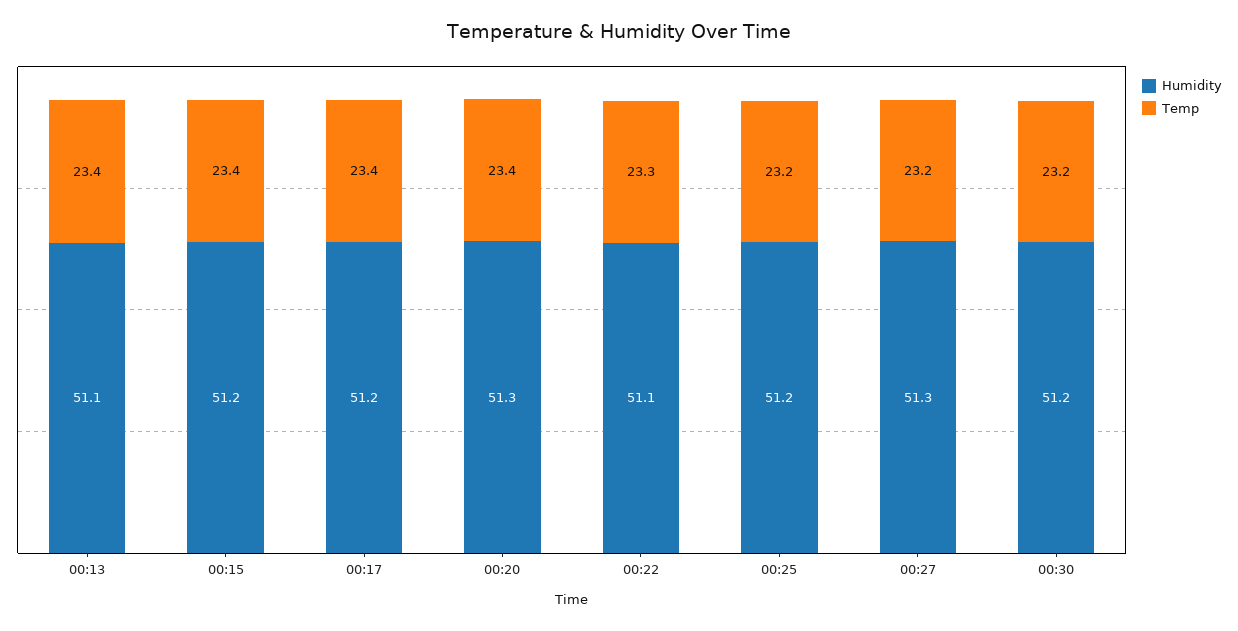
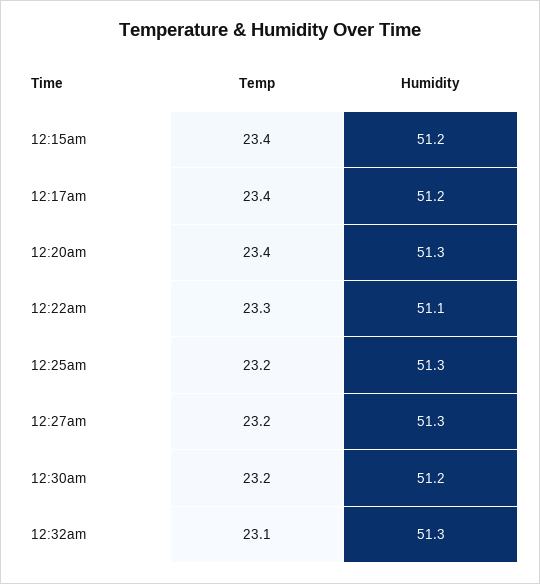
Humidity, 00:13: 51.1 -> none
Temp, 00:13: 23.4 -> none
Humidity, 00:25: 51.2 -> 51.3
Temp, 12:32am: none -> 23.1
Humidity, 12:32am: none -> 51.3

